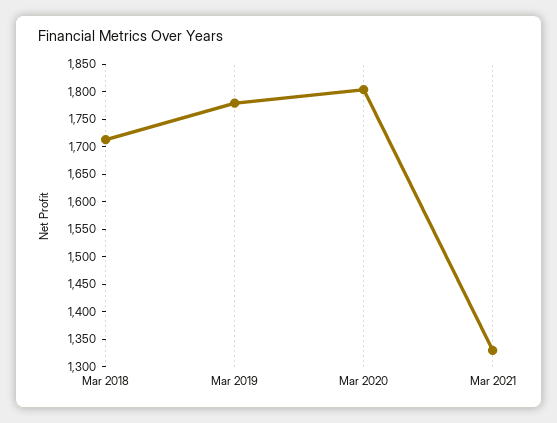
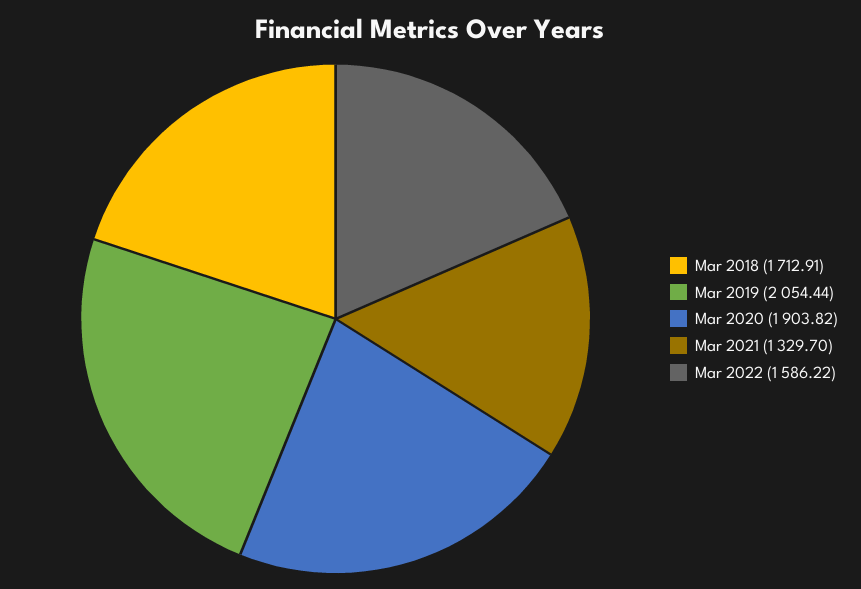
Mar 2019: 1775 -> 2054.44
Mar 2020: 1800 -> 1903.82
Mar 2022: none -> 1586.22

